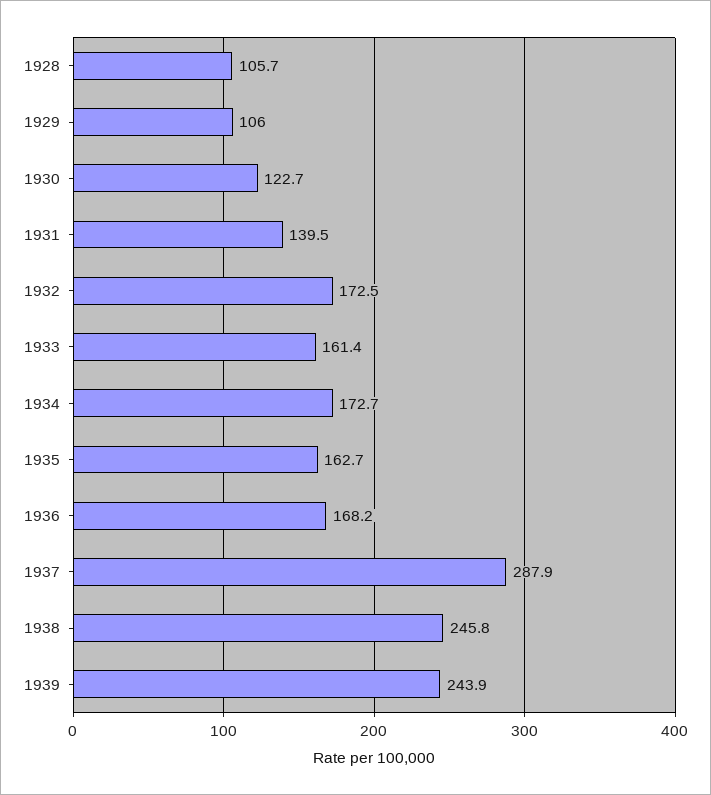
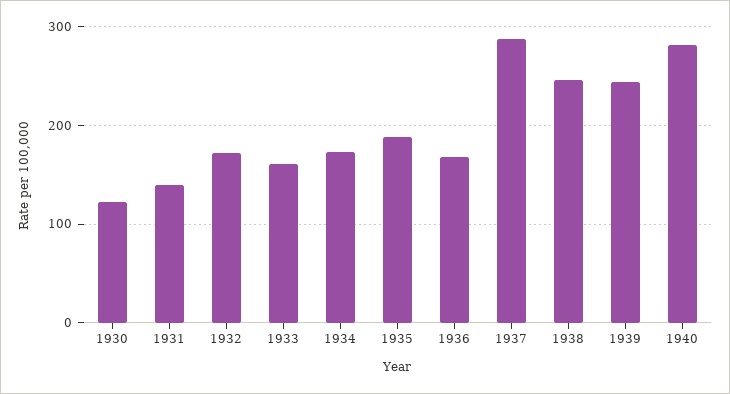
1928: 105.7 -> none
1929: 106 -> none
1935: 162.7 -> 190
1940: none -> 280

